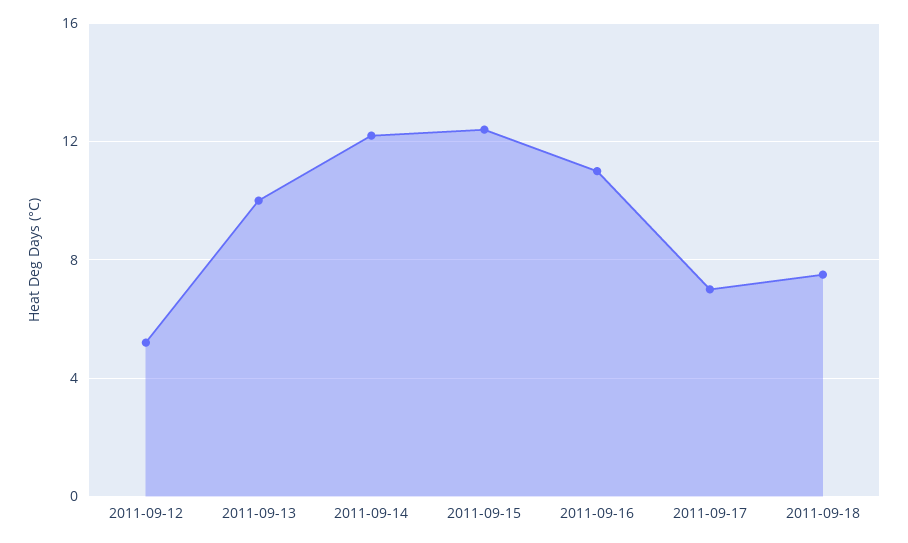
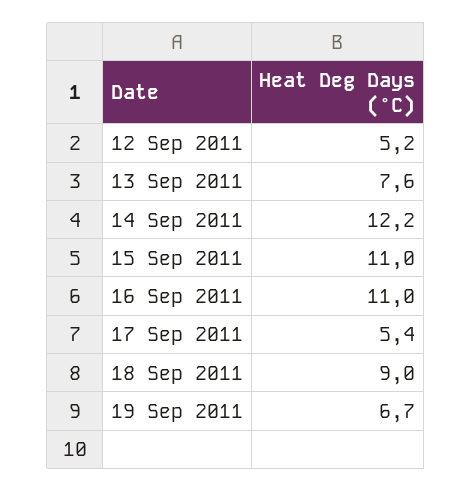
2011-09-13: 10 -> 7.6
2011-09-15: 12.5 -> 11
2011-09-17: 7 -> 5.4
2011-09-18: 7.5 -> 9
19 Sep 2011: none -> 6.7

